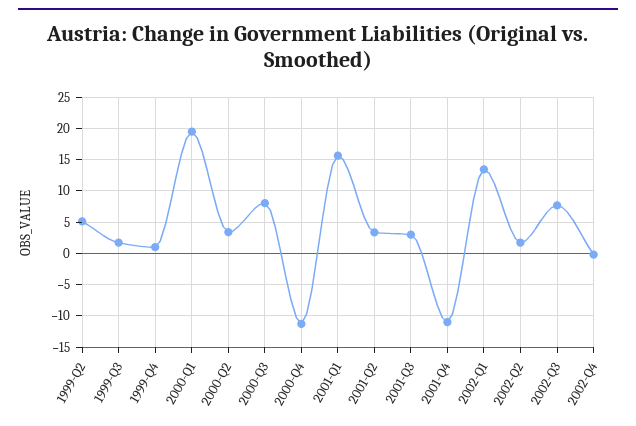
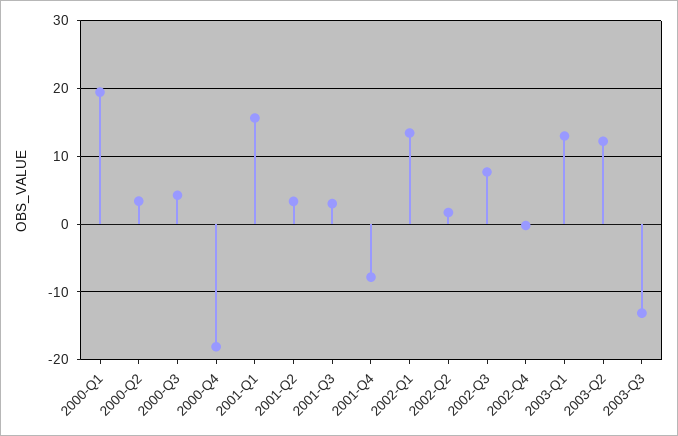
1999-Q2: 5 -> none
1999-Q3: 2 -> none
1999-Q4: 1 -> none
2000-Q3: 8 -> 4
2000-Q4: -11 -> -18
2001-Q4: -11 -> -8
2003-Q1: none -> 13
2003-Q2: none -> 12
2003-Q3: none -> -13

